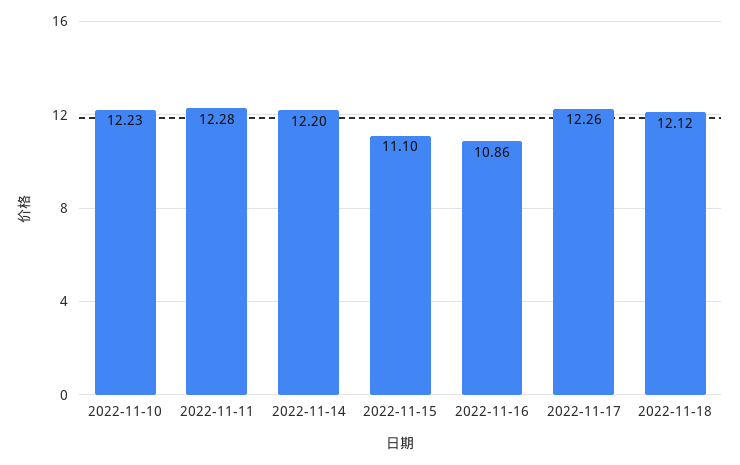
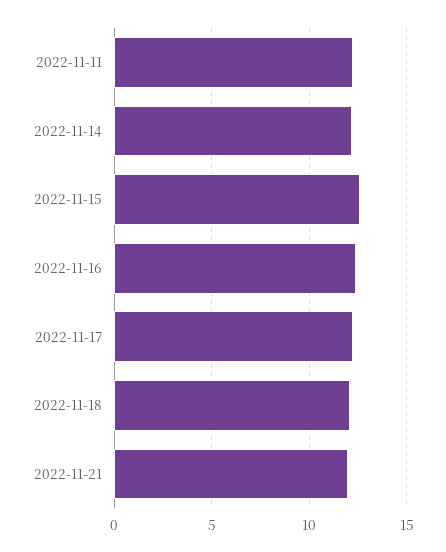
2022-11-10: 12.23 -> none
2022-11-15: 11.1 -> 12.5
2022-11-16: 10.86 -> 12.5
2022-11-21: none -> 12

